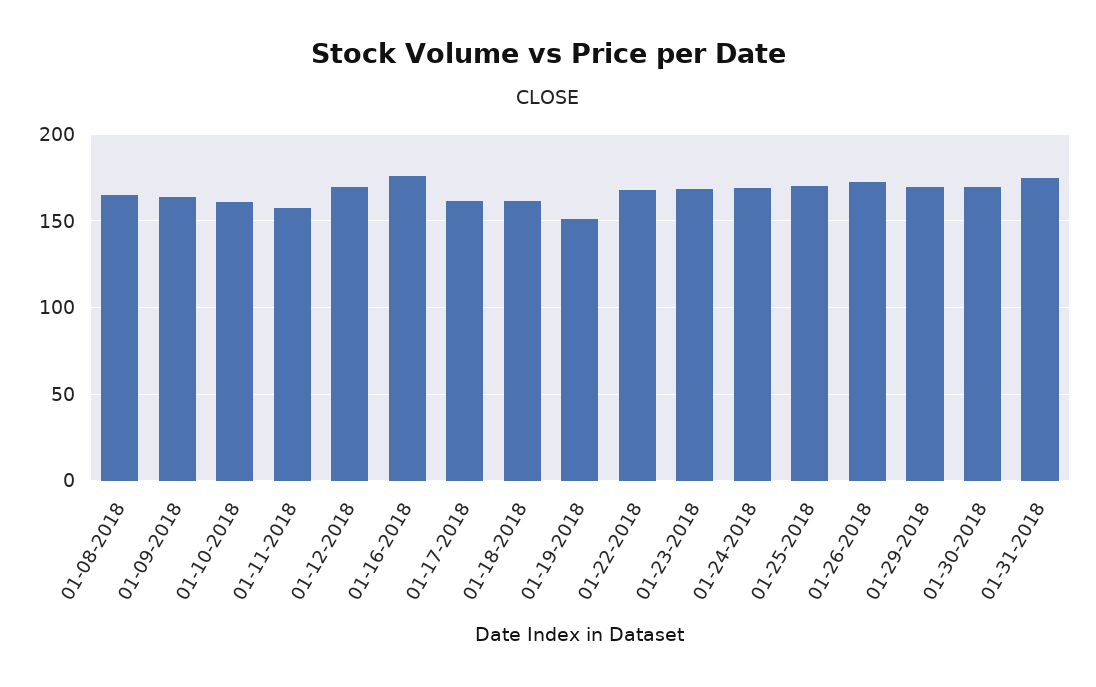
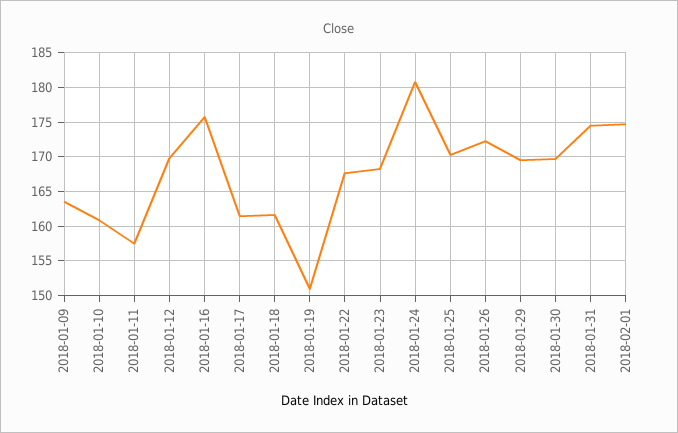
01-08-2018: 165 -> none
01-24-2018: 170 -> 181
2018-02-01: none -> 175

